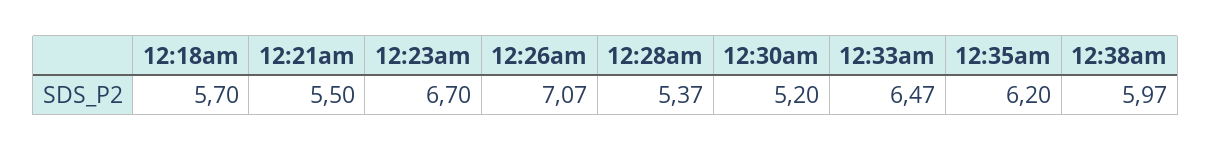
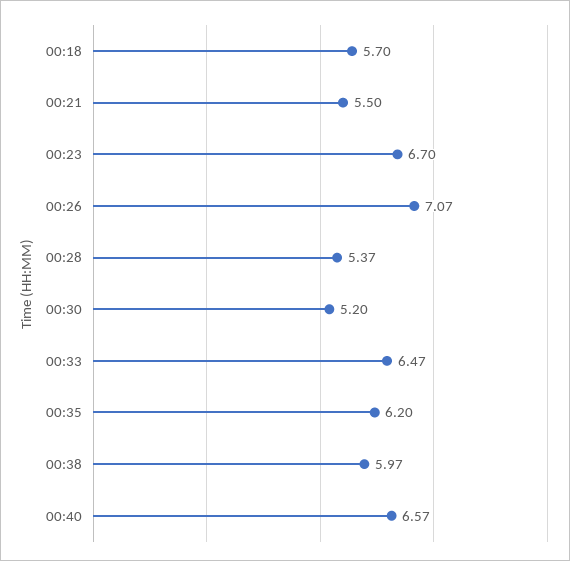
00:40: none -> 6.57

